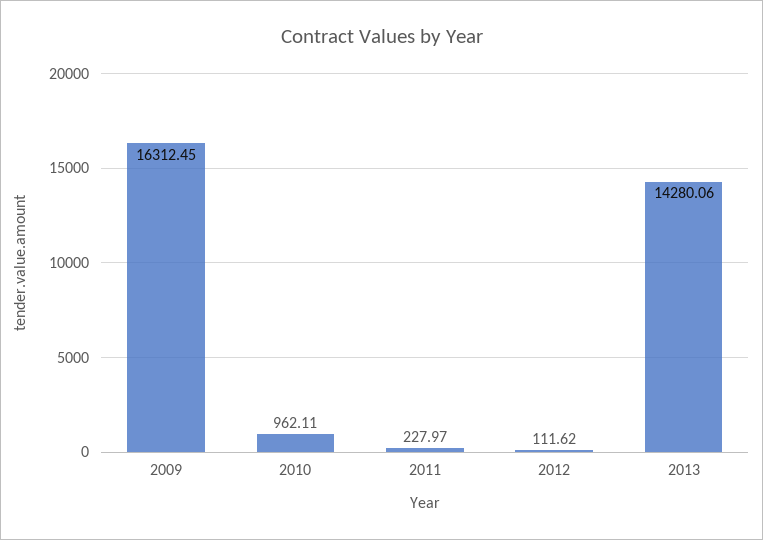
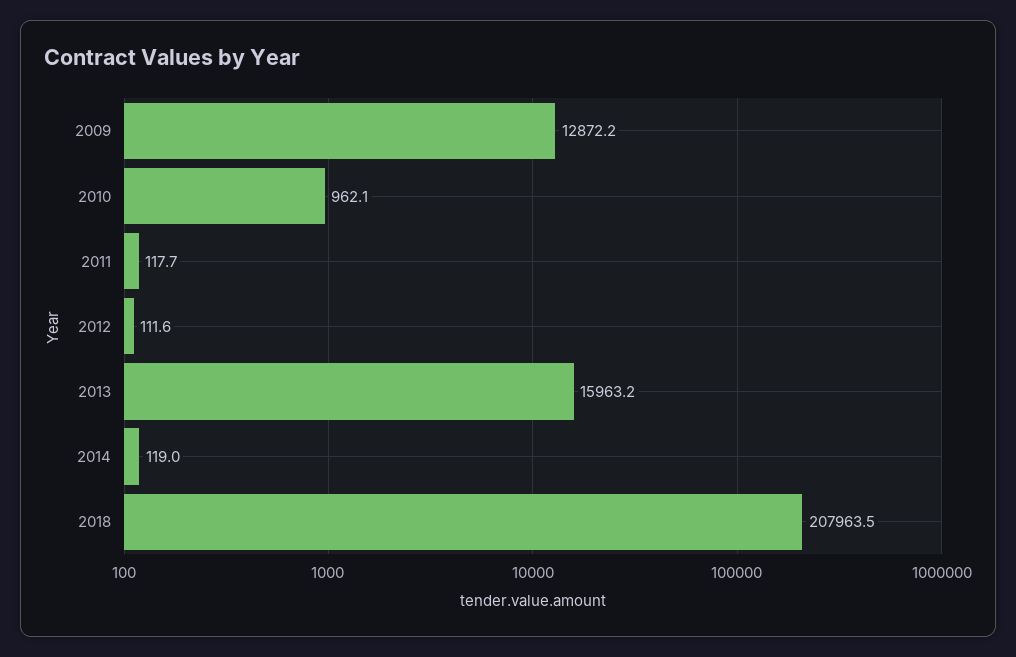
2009: 16312.45 -> 12872.2
2011: 227.97 -> 117.7
2013: 14280.06 -> 15963.2
2014: none -> 119
2018: none -> 207963.5

